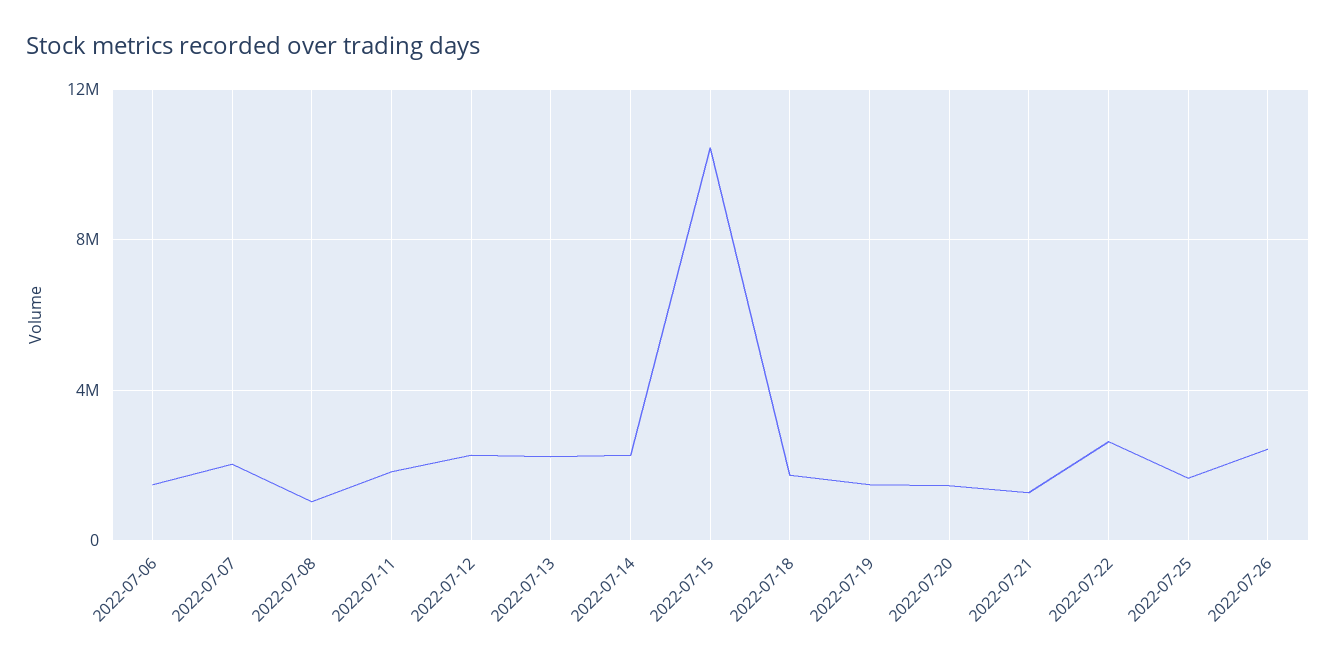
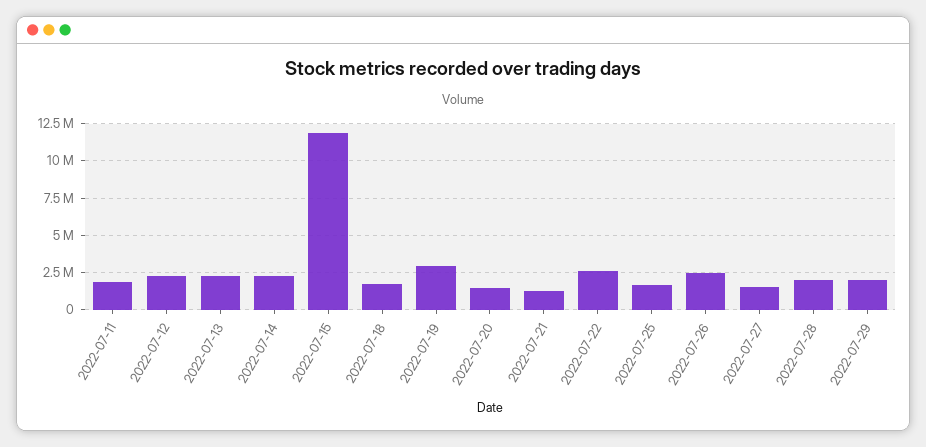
2022-07-06: 1500000 -> none
2022-07-07: 2000000 -> none
2022-07-08: 1000000 -> none
2022-07-15: 10500000 -> 12000000
2022-07-19: 1500000 -> 3000000
2022-07-27: none -> 1500000
2022-07-28: none -> 2000000
2022-07-29: none -> 2000000

